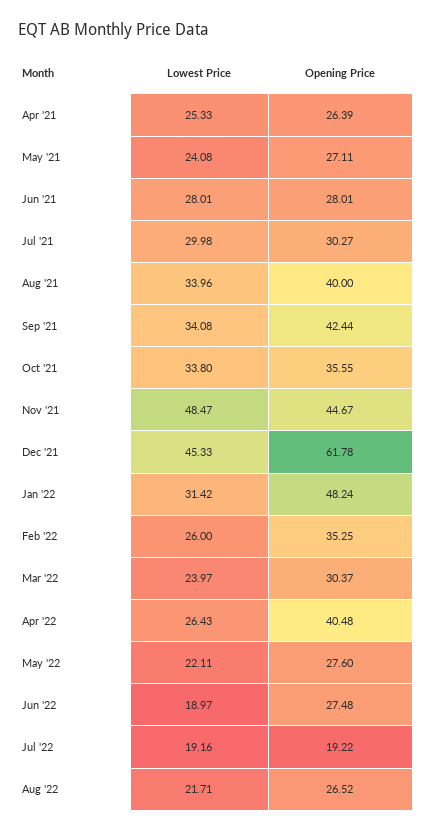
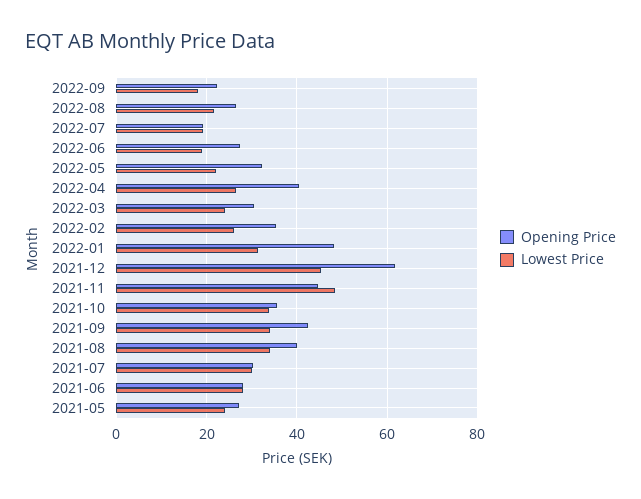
Lowest Price, Apr '21: 25.33 -> none
Opening Price, Apr '21: 26.39 -> none
Opening Price, May '22: 27.6 -> 32
Opening Price, 2022-09: none -> 22
Lowest Price, 2022-09: none -> 18

